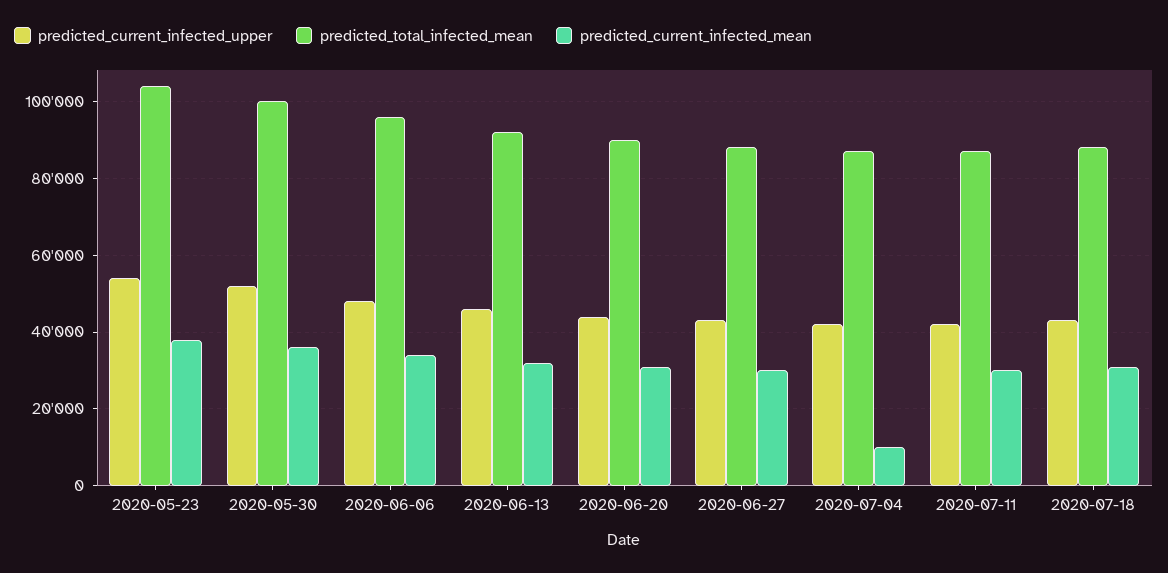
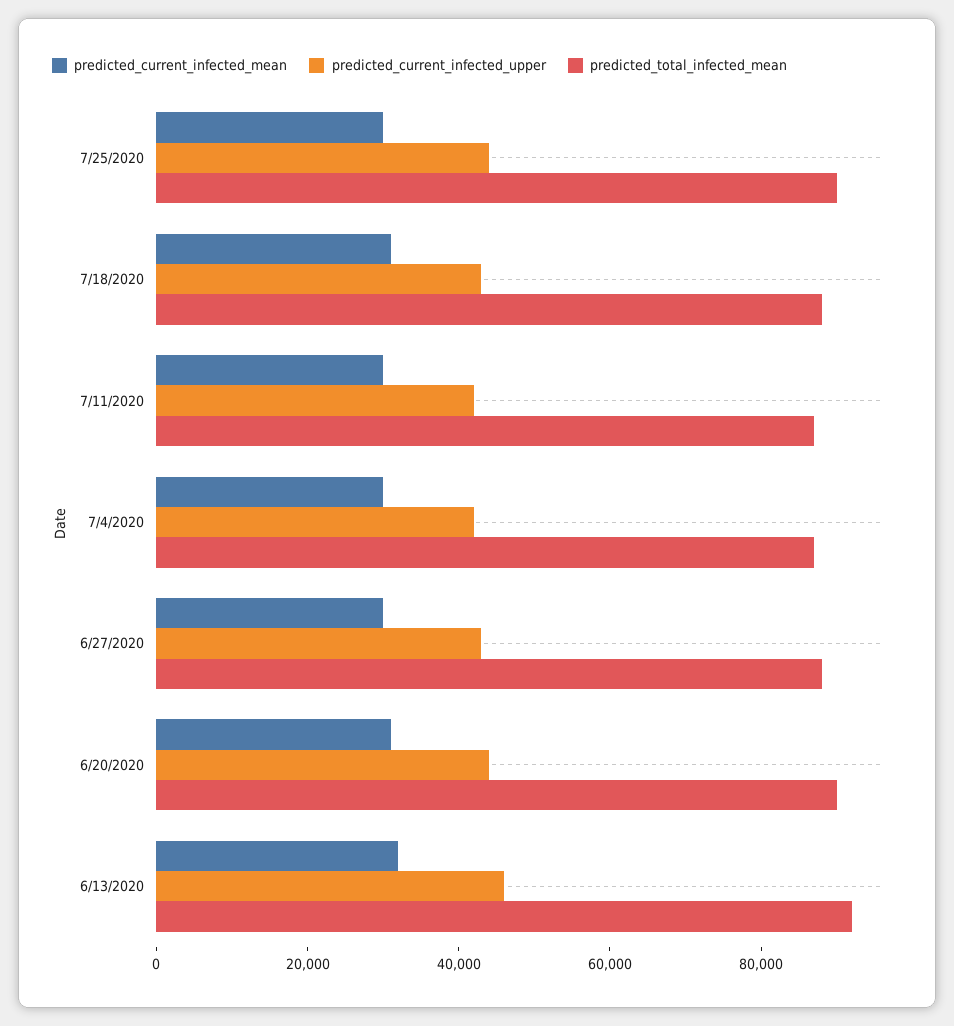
predicted_current_infected_upper, 2020-05-23: 54000 -> none
predicted_total_infected_mean, 2020-05-23: 104000 -> none
predicted_current_infected_mean, 2020-05-23: 38000 -> none
predicted_current_infected_upper, 2020-05-30: 52000 -> none
predicted_total_infected_mean, 2020-05-30: 100000 -> none
predicted_current_infected_mean, 2020-05-30: 36000 -> none
predicted_current_infected_upper, 2020-06-06: 48000 -> none
predicted_total_infected_mean, 2020-06-06: 96000 -> none
predicted_current_infected_mean, 2020-06-06: 34000 -> none
predicted_current_infected_mean, 2020-07-04: 10000 -> 30000
predicted_current_infected_mean, 7/25/2020: none -> 30000
predicted_current_infected_upper, 7/25/2020: none -> 45000
predicted_total_infected_mean, 7/25/2020: none -> 90000

